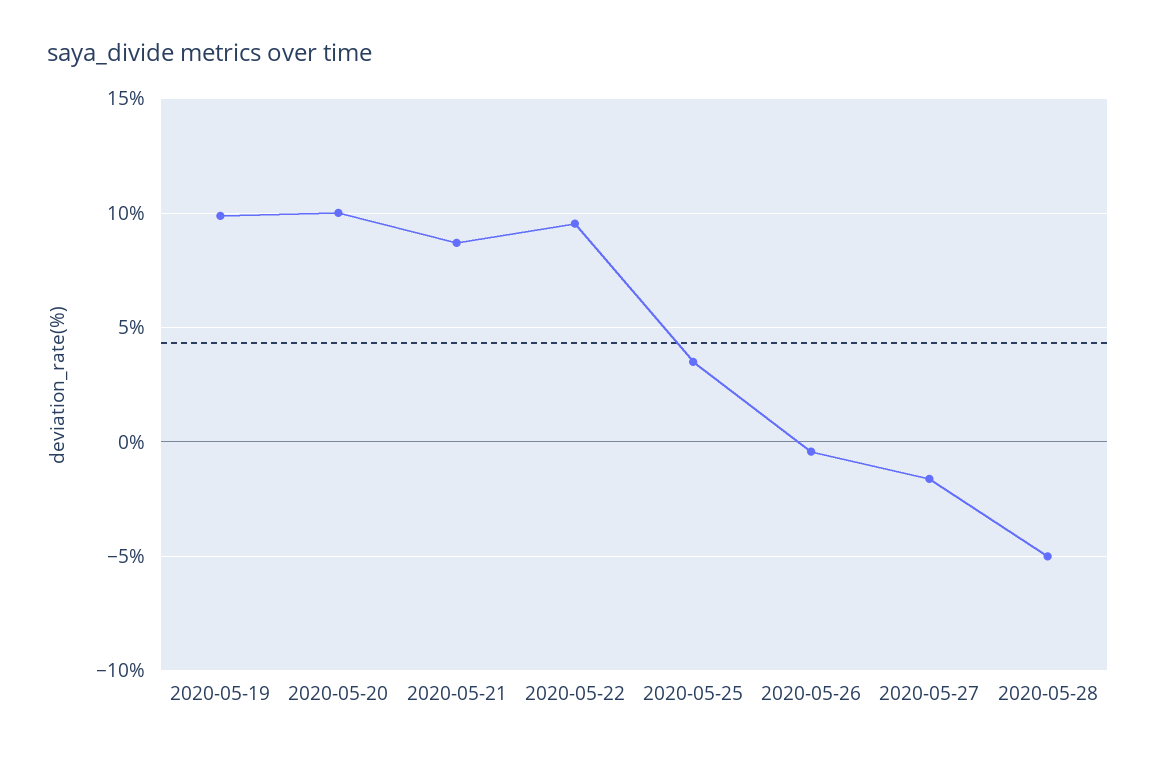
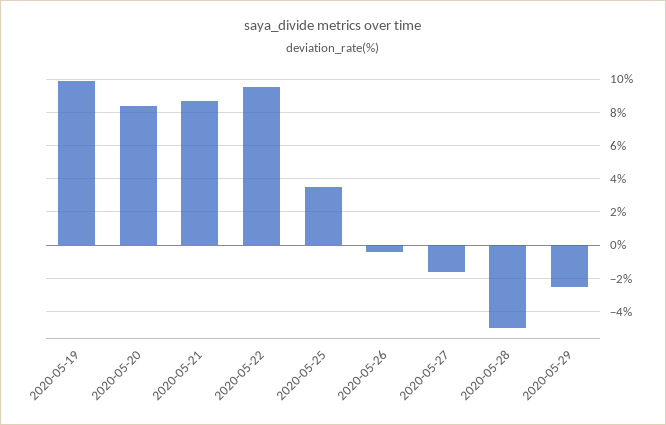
2020-05-20: 10 -> 8.5
2020-05-29: none -> -2.5

